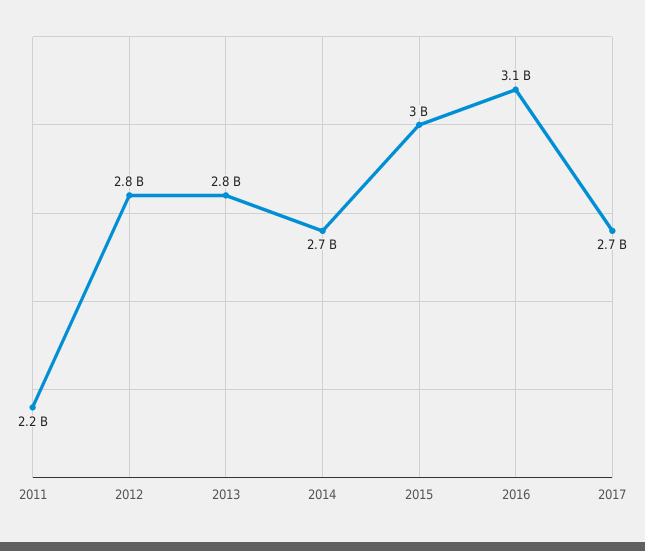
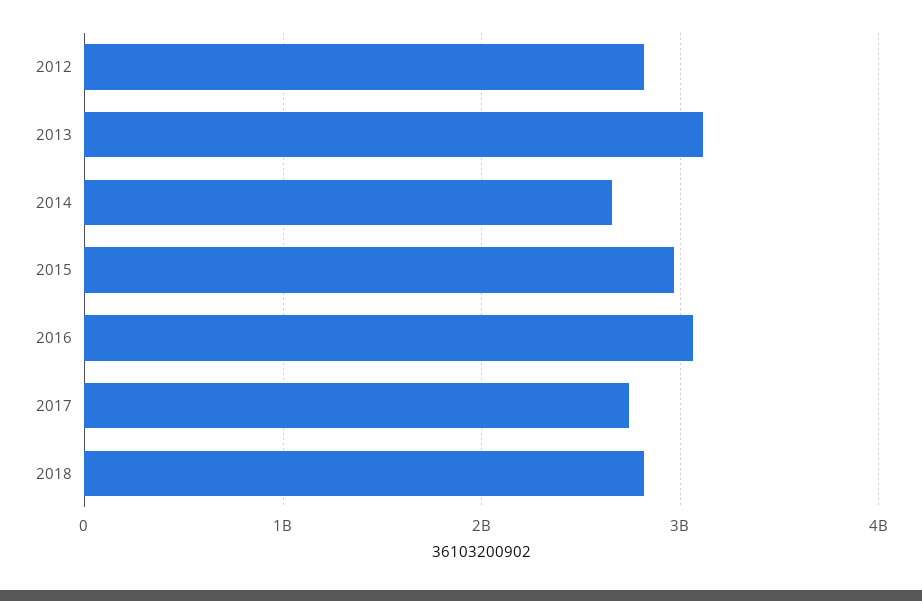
2011: 2200000000 -> none
2013: 2800000000 -> 3100000000
2018: none -> 2800000000

